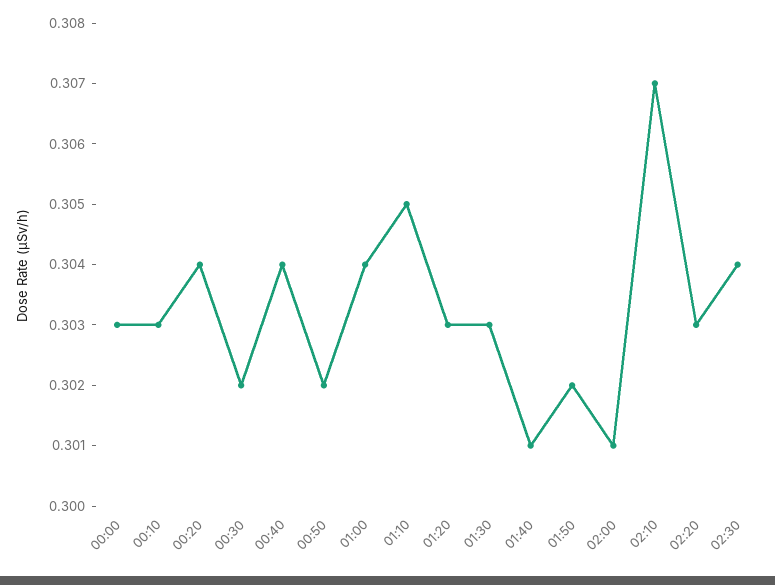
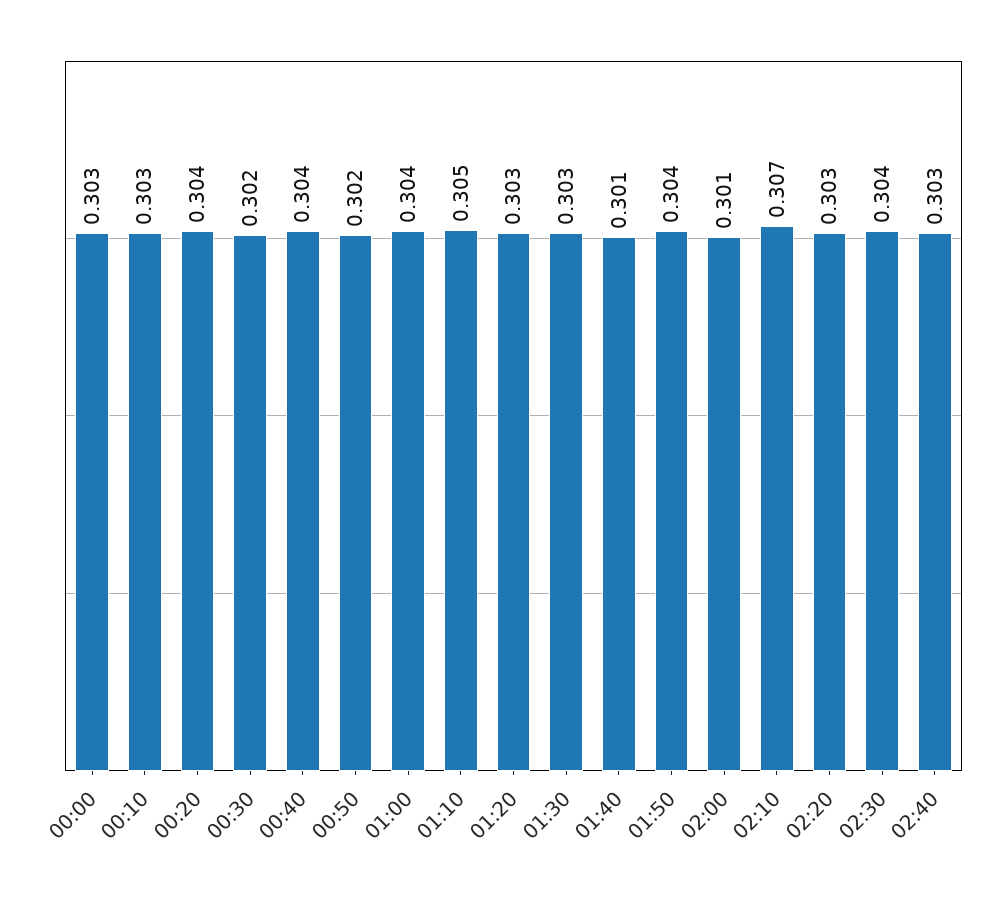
01:50: 0.302 -> 0.304
02:40: none -> 0.303

